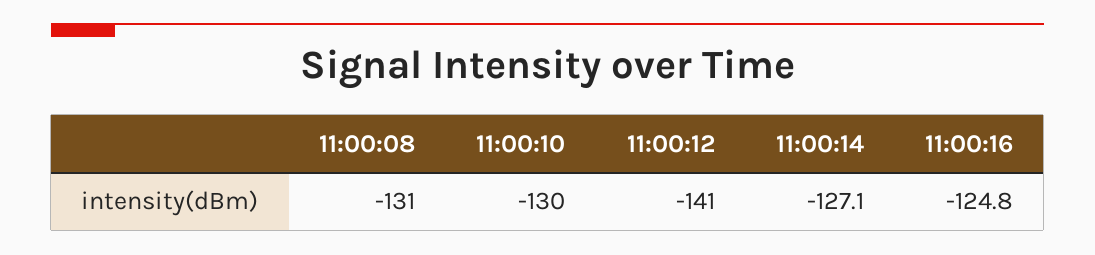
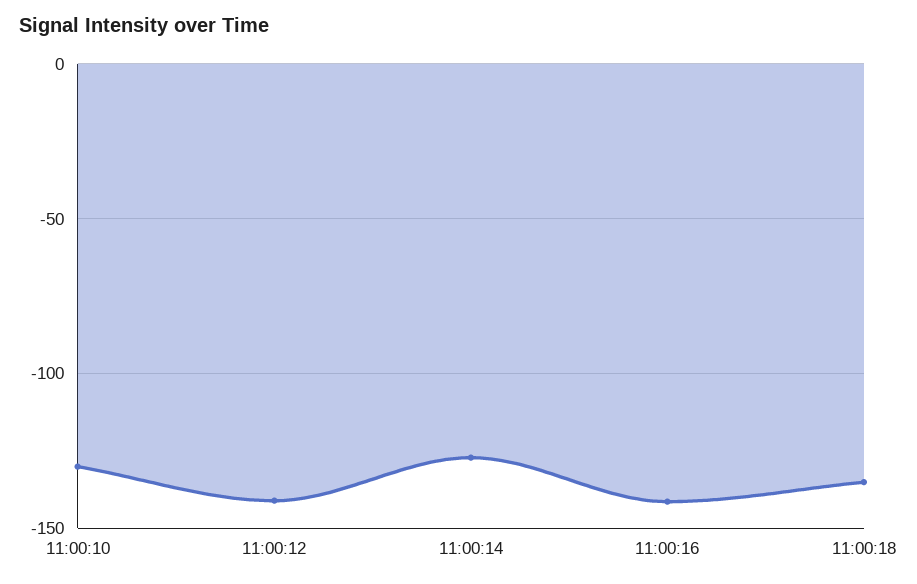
11:00:08: -131 -> none
11:00:16: -124.8 -> -140
11:00:18: none -> -135

